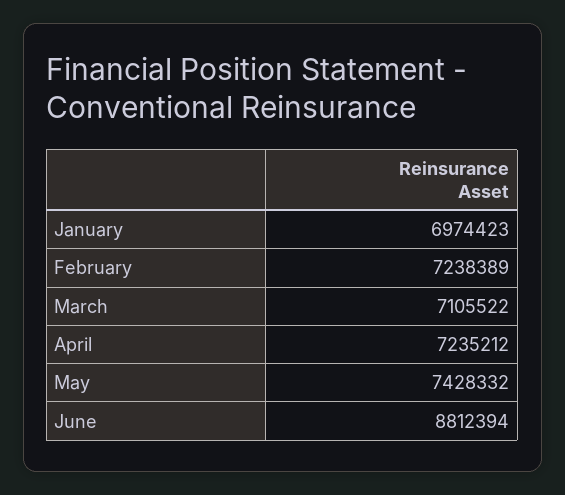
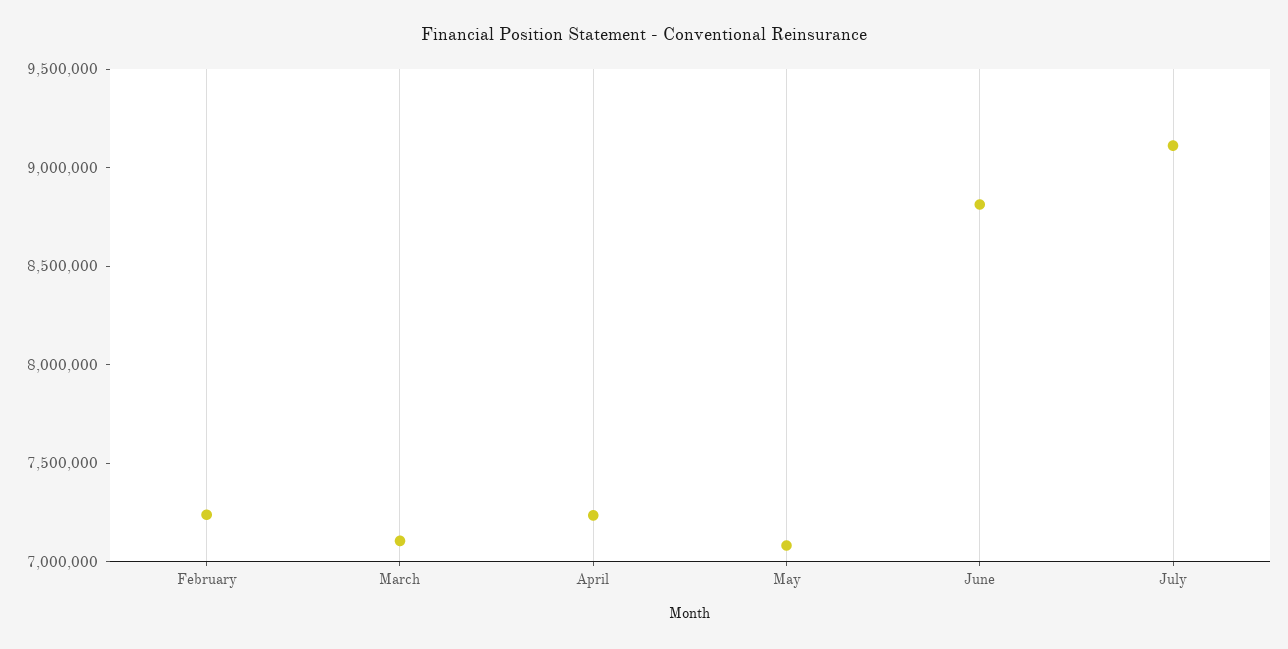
January: 6974423 -> none
May: 7428332 -> 7100000
July: none -> 9100000

